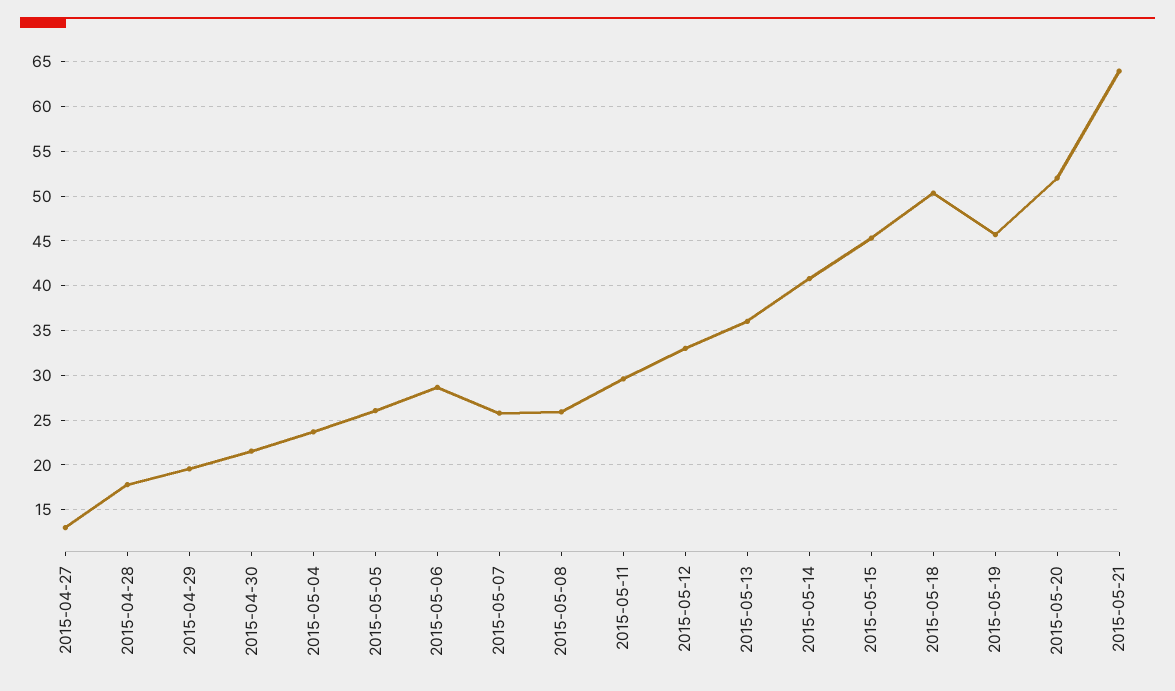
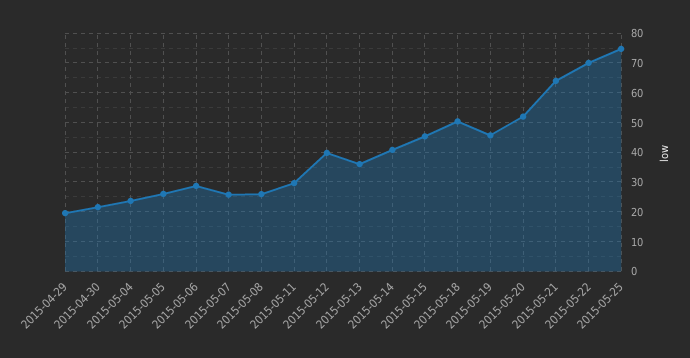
2015-04-27: 13 -> none
2015-04-28: 18 -> none
2015-05-12: 33 -> 40
2015-05-22: none -> 70
2015-05-25: none -> 75

